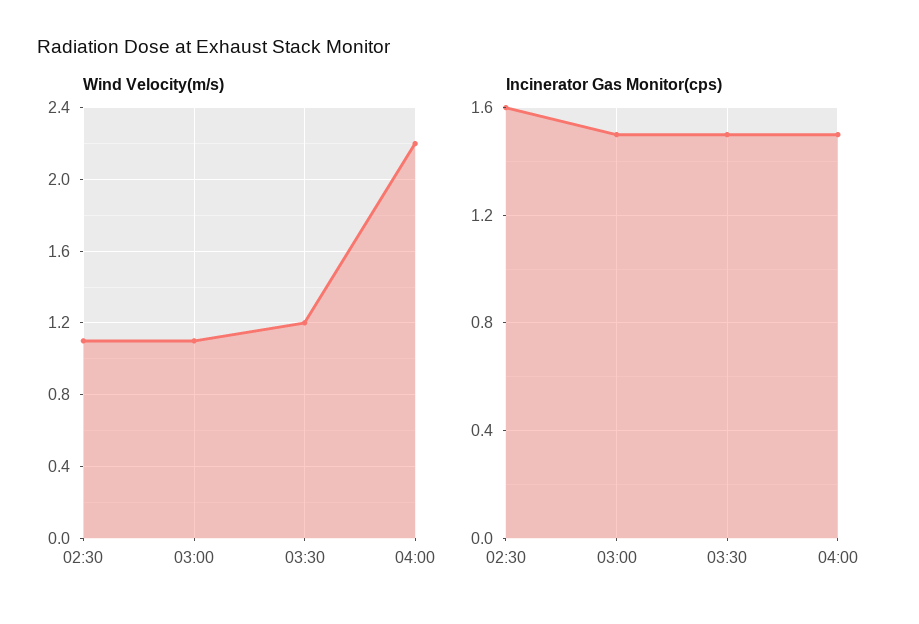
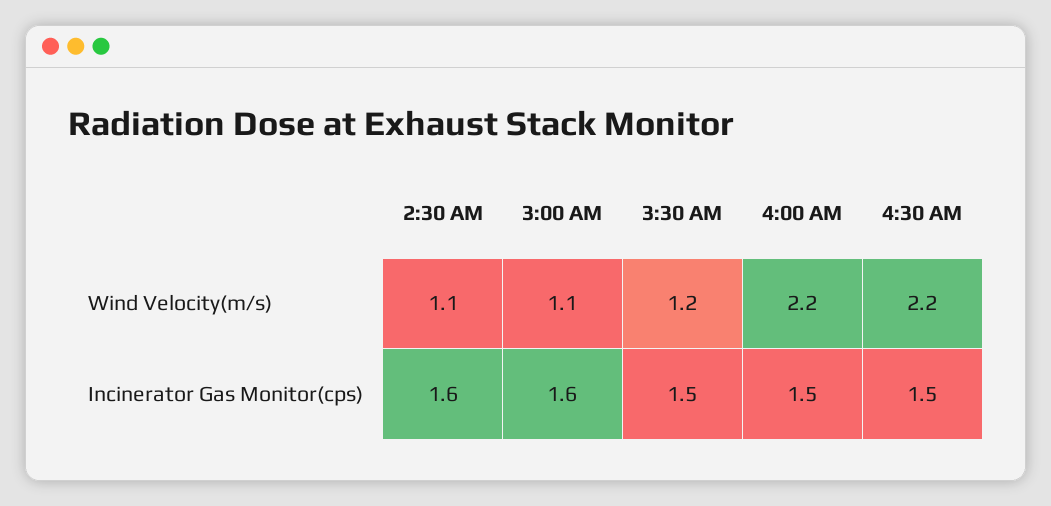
Incinerator Gas Monitor(cps), 03:00: 1.5 -> 1.6
Wind Velocity(m/s), 4:30 AM: none -> 2.2
Incinerator Gas Monitor(cps), 4:30 AM: none -> 1.5

